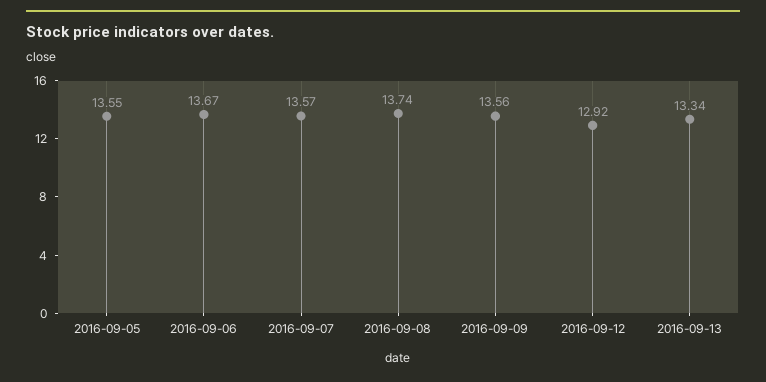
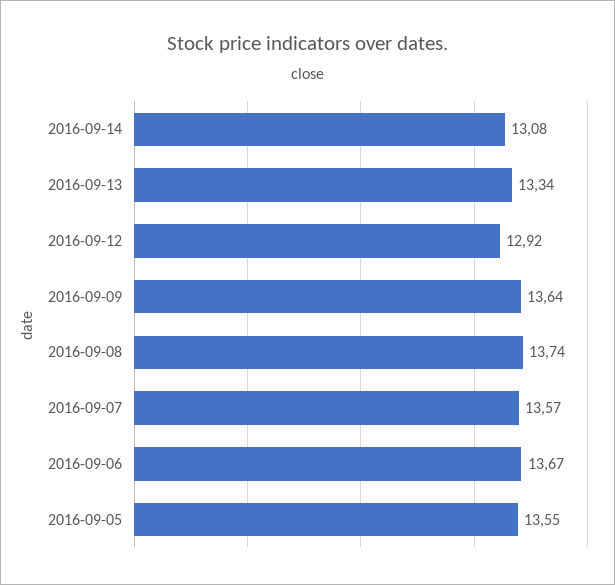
2016-09-09: 13.56 -> 13.64
2016-09-14: none -> 13.08

